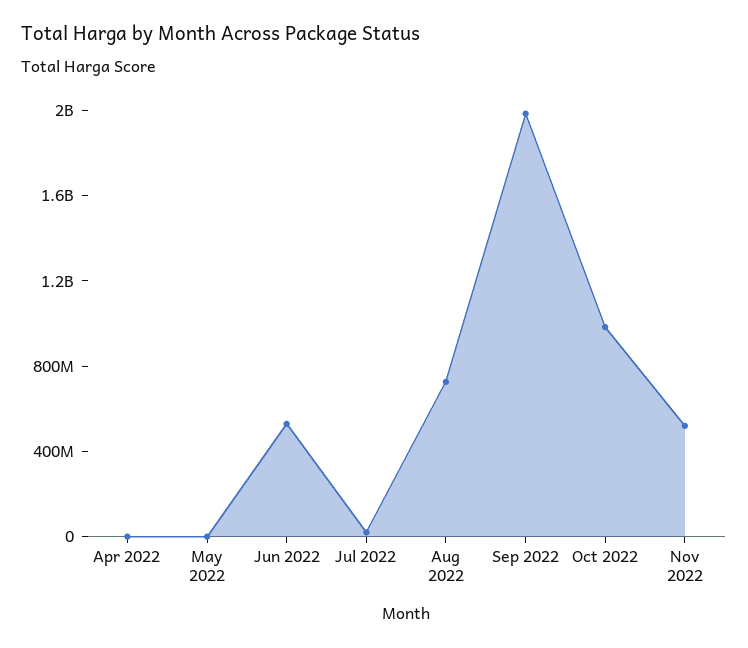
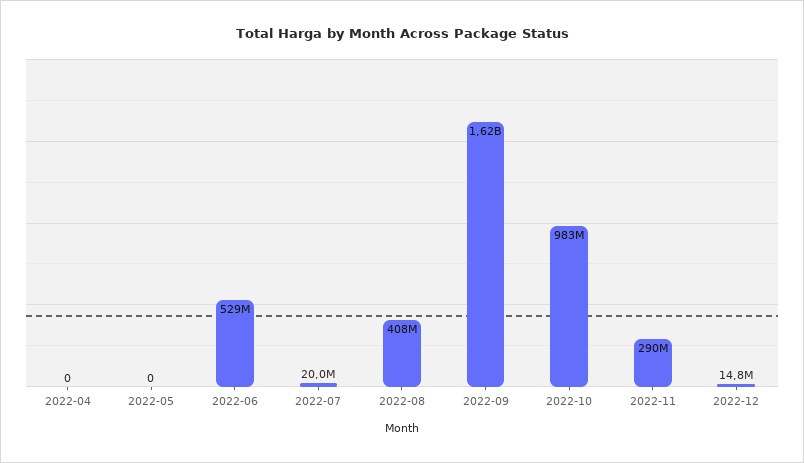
Aug 2022: 700000000 -> 408000000
Sep 2022: 2000000000 -> 1620000000
Nov 2022: 500000000 -> 290000000
2022-12: none -> 14800000

